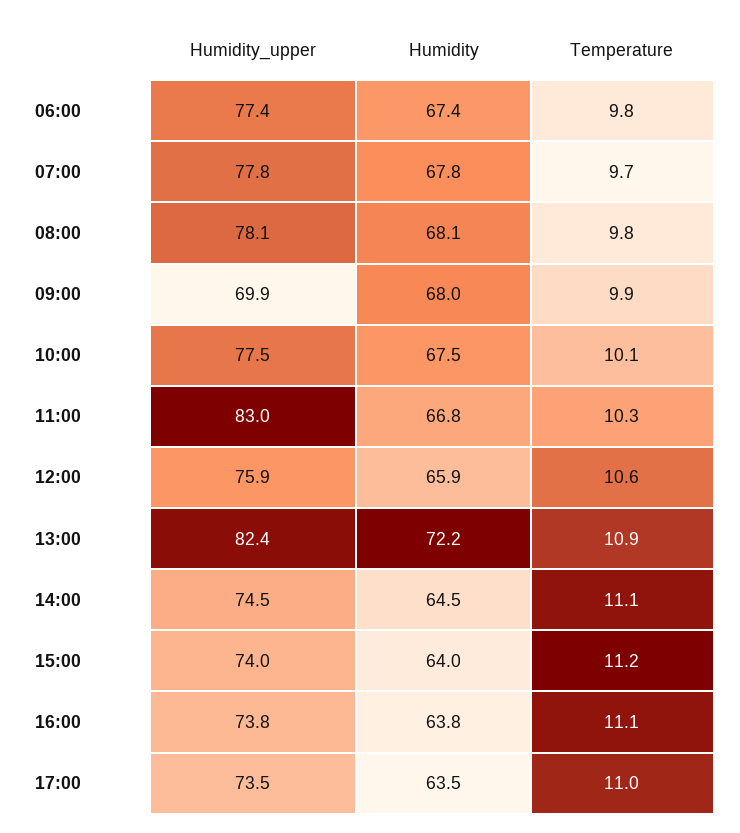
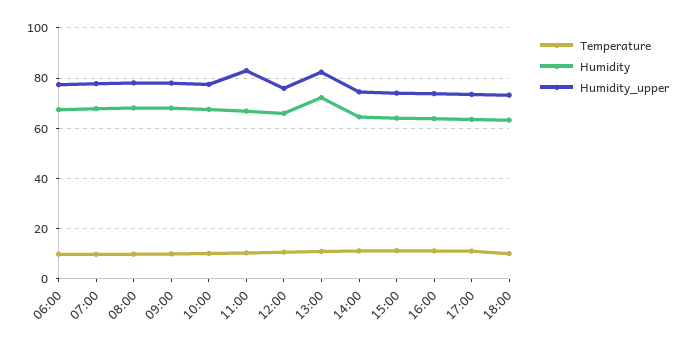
Humidity_upper, 09:00: 69.9 -> 77.5
Temperature, 18:00: none -> 10
Humidity, 18:00: none -> 62.5
Humidity_upper, 18:00: none -> 72.5

